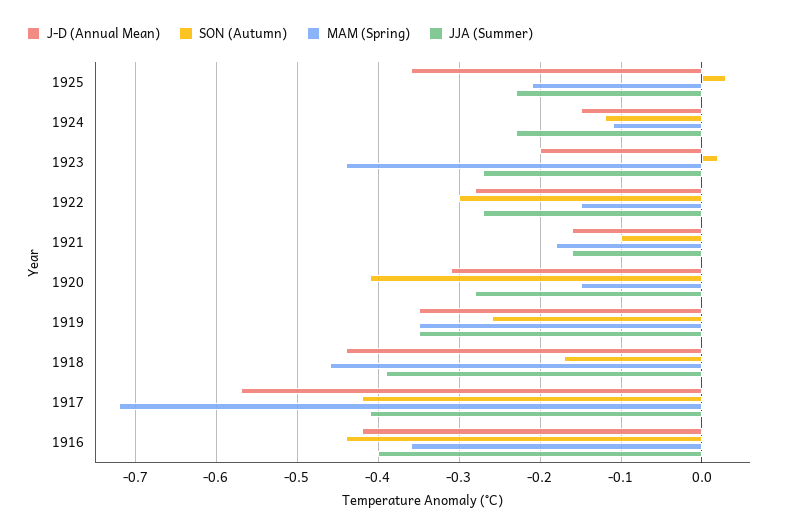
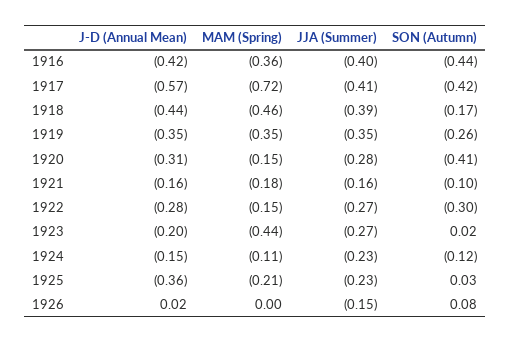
J-D (Annual Mean), 1926: none -> 0.02
MAM (Spring), 1926: none -> 0
JJA (Summer), 1926: none -> -0.15
SON (Autumn), 1926: none -> 0.08

